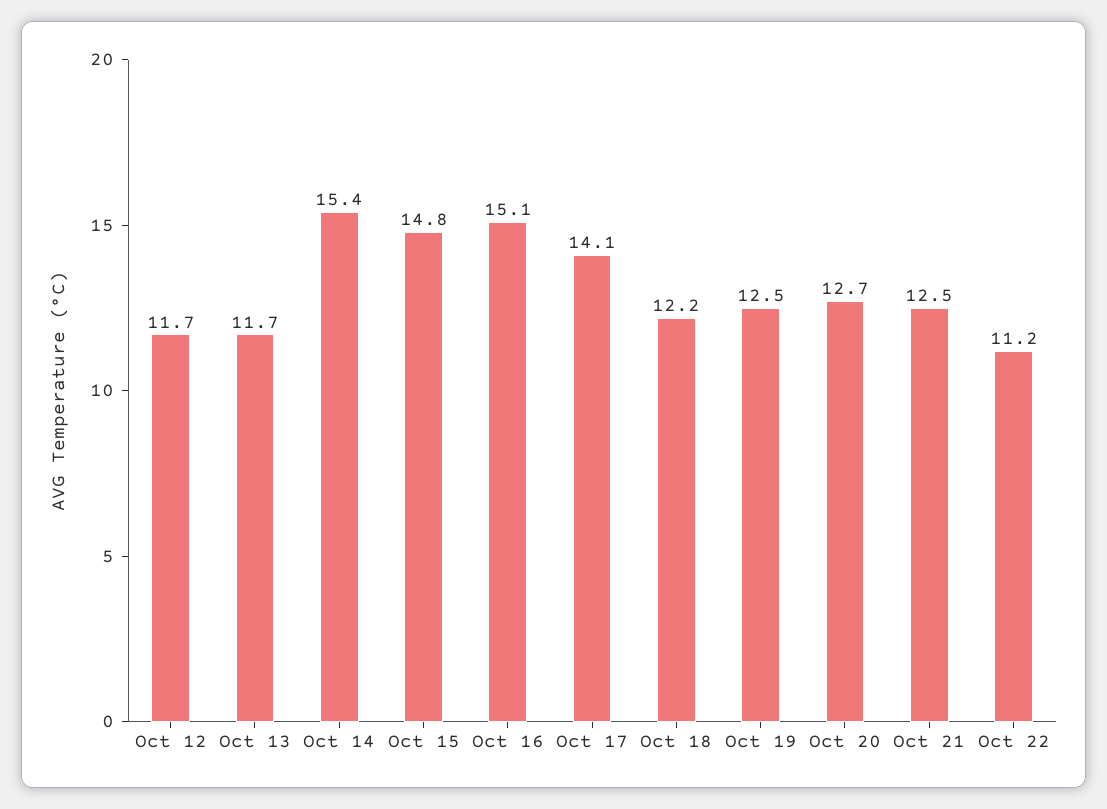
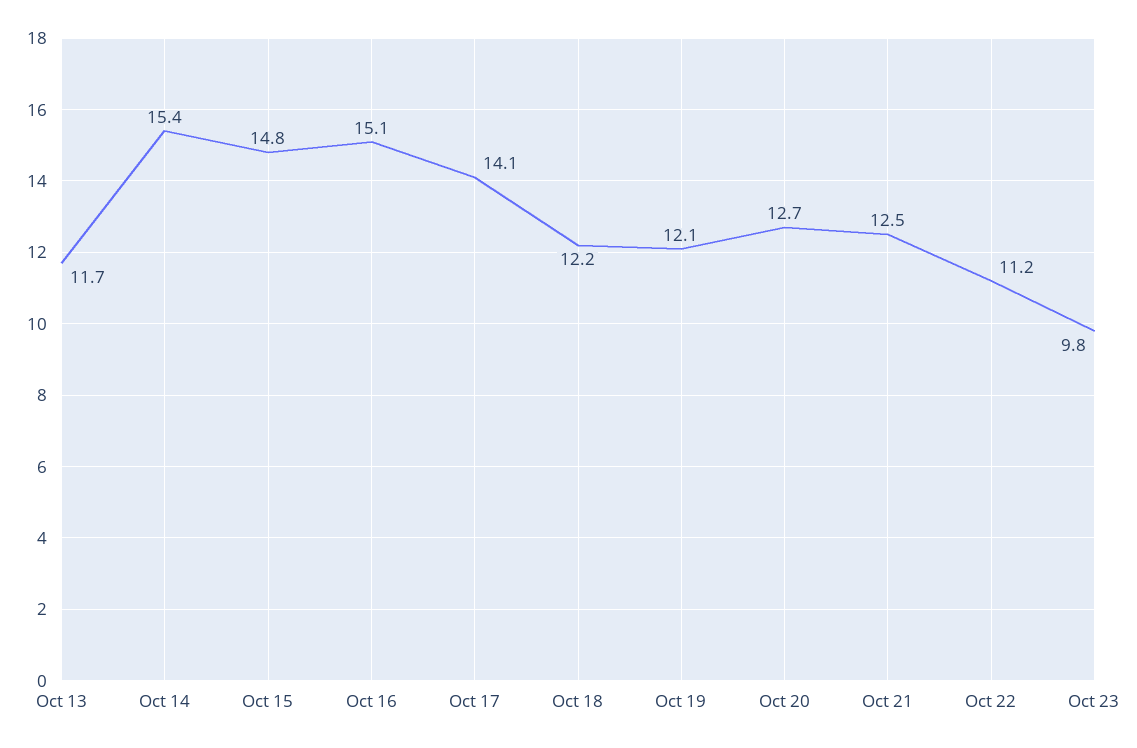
Oct 12: 11.7 -> none
Oct 19: 12.5 -> 12.1
Oct 23: none -> 9.8

